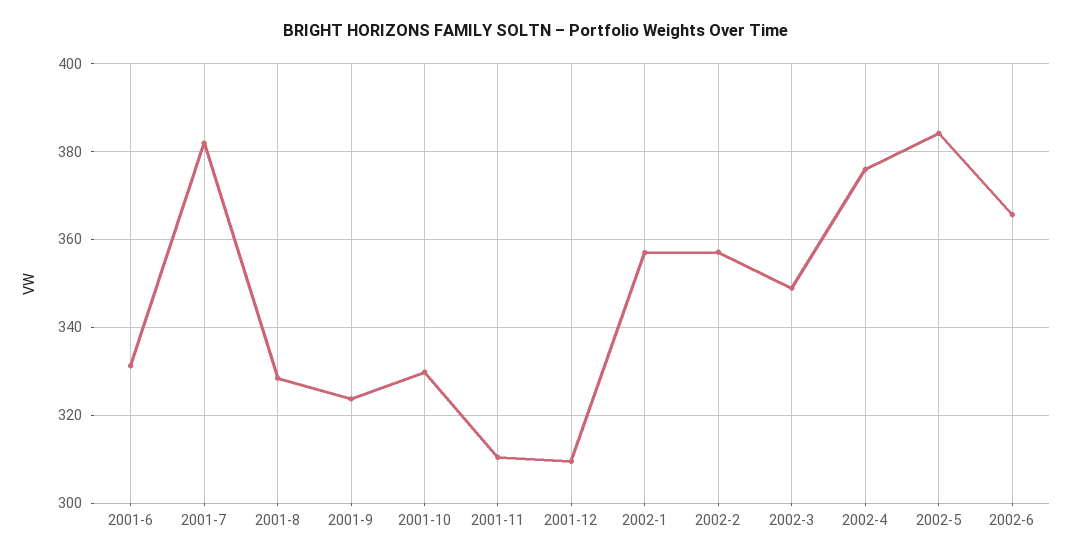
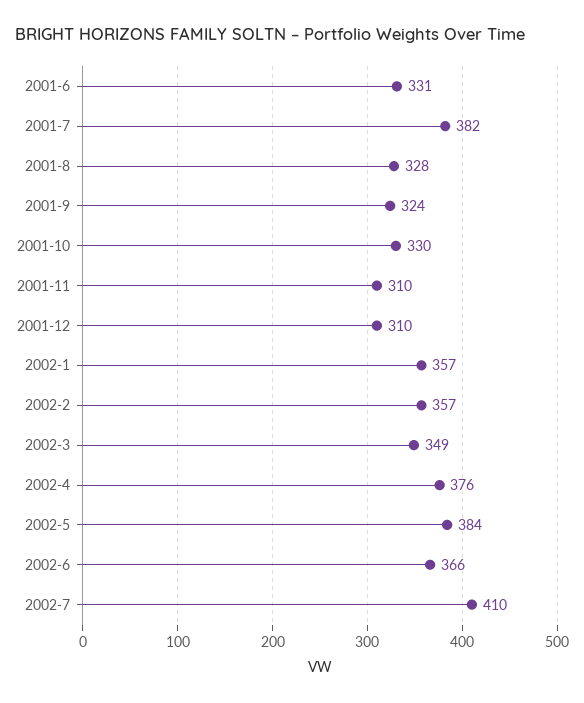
2002-7: none -> 410

